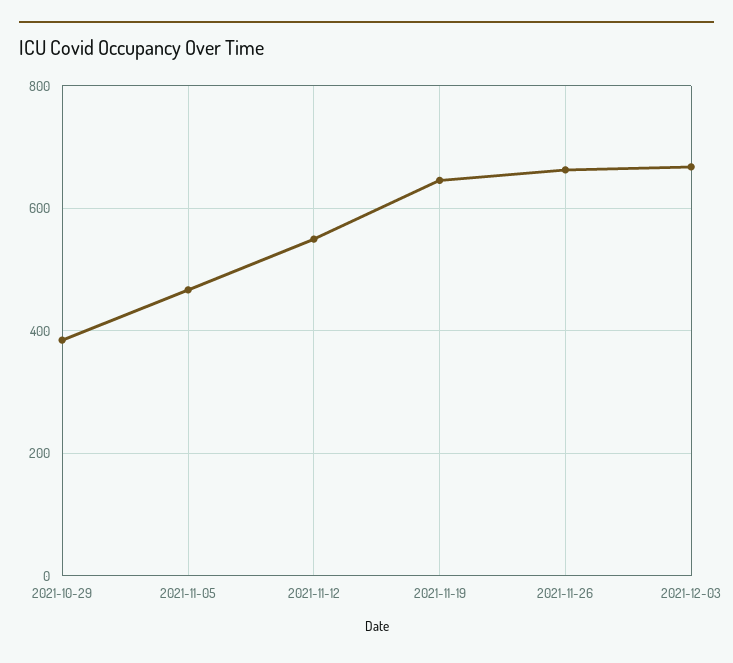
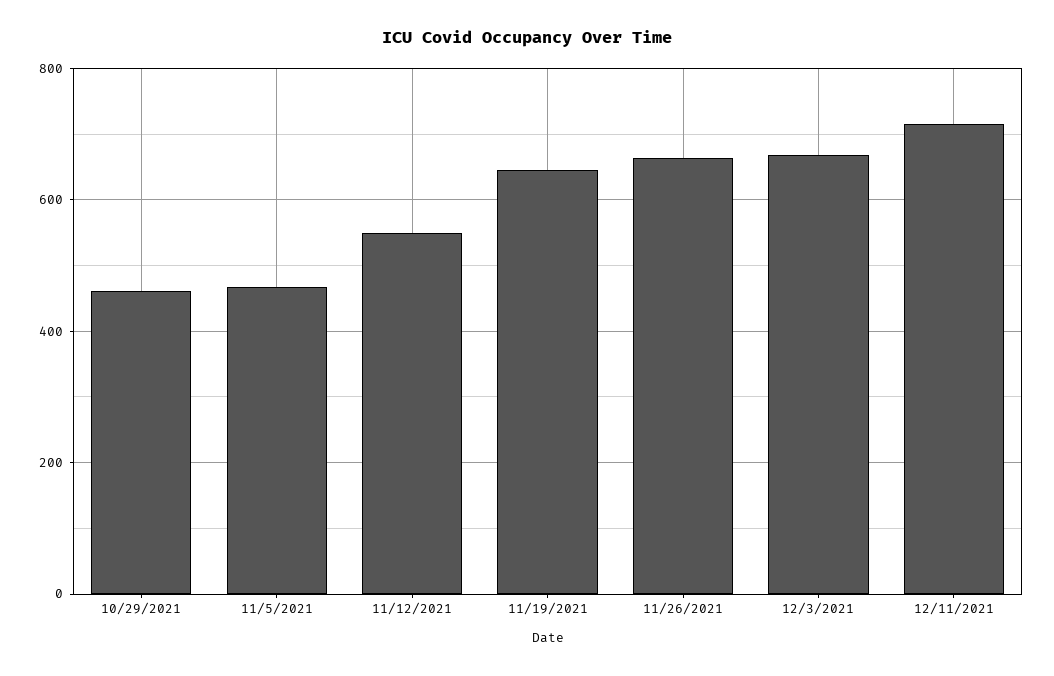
2021-10-29: 380 -> 460
12/11/2021: none -> 720

